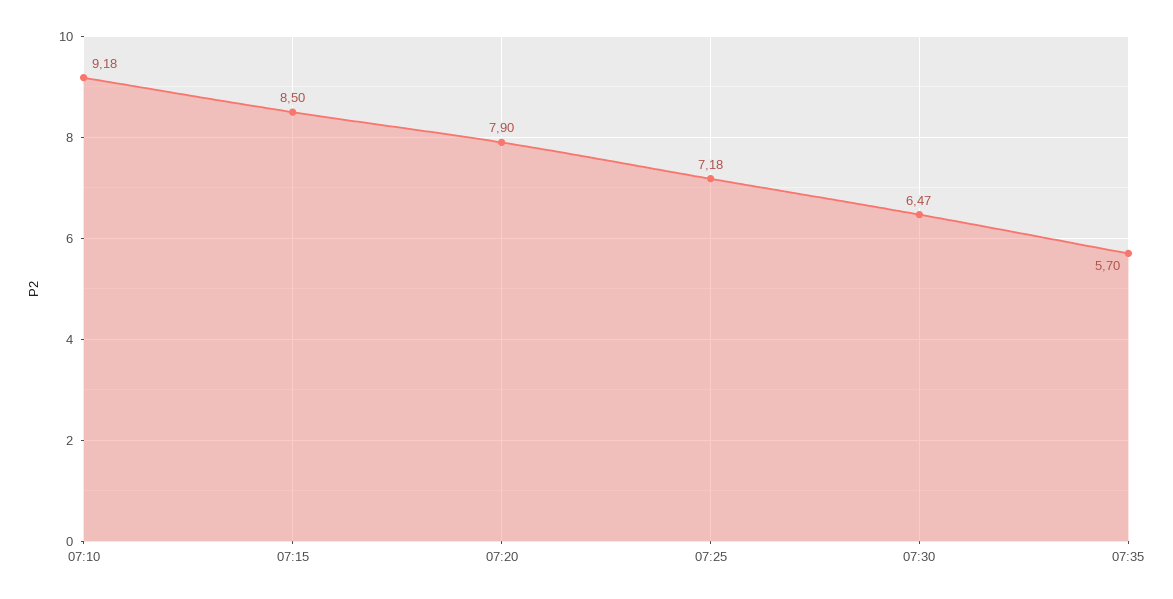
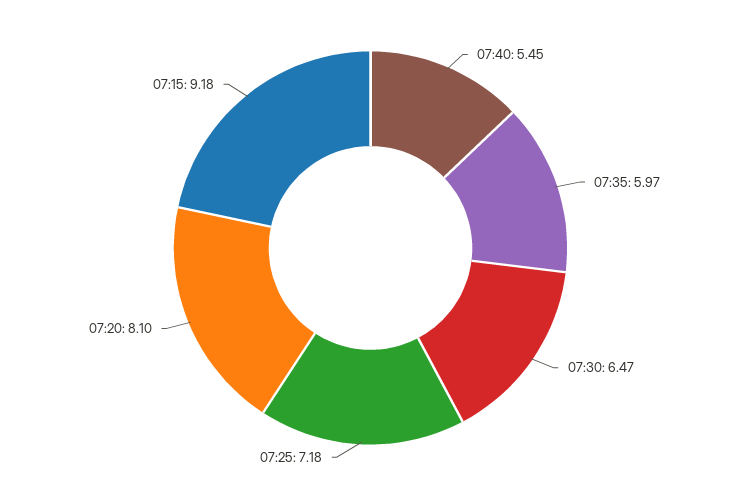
07:10: 9.18 -> none
07:15: 8.5 -> 9.18
07:20: 7.9 -> 8.1
07:35: 5.7 -> 5.97
07:40: none -> 5.45

